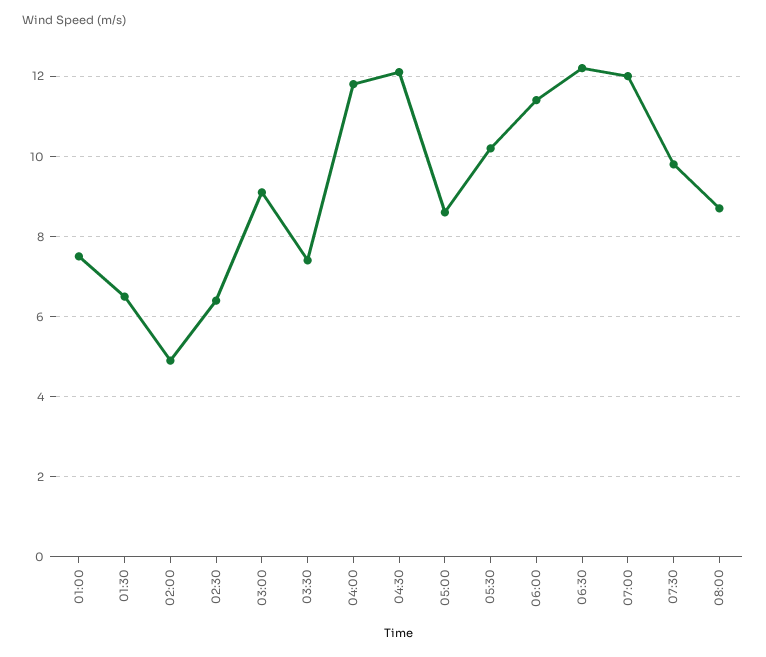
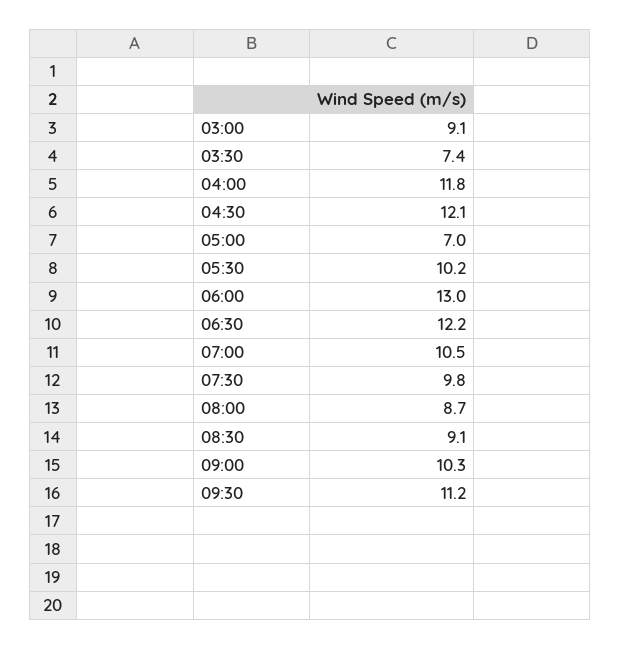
01:00: 7.5 -> none
01:30: 6.5 -> none
02:00: 5 -> none
02:30: 6.5 -> none
05:00: 8.5 -> 7
06:00: 11.5 -> 13
07:00: 12 -> 10.5
08:30: none -> 9.1
09:00: none -> 10.3
09:30: none -> 11.2

